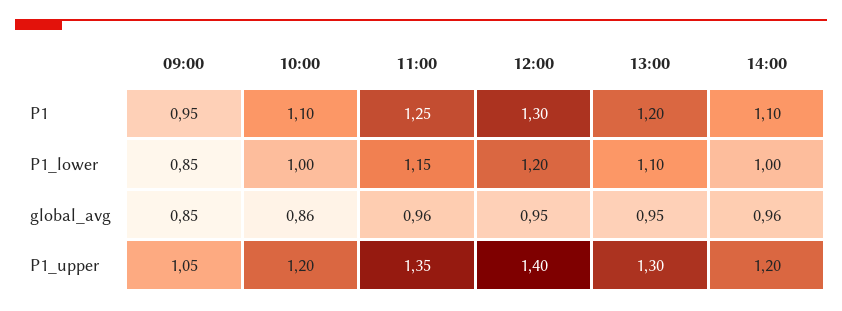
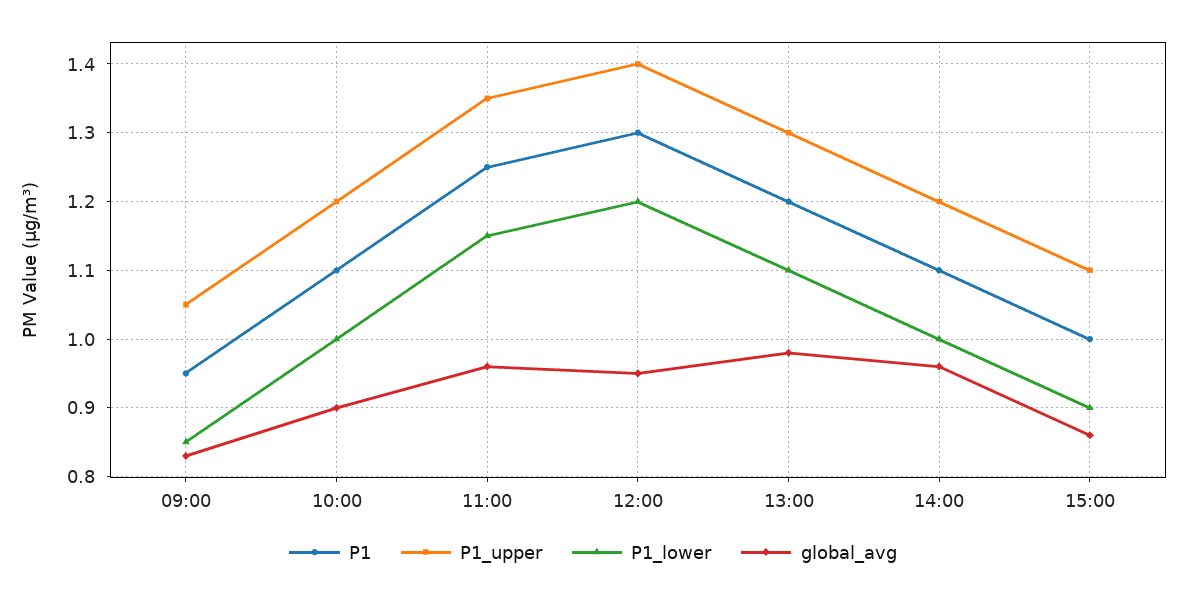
global_avg, 09:00: 0.85 -> 0.83
global_avg, 10:00: 0.86 -> 0.9
global_avg, 13:00: 0.95 -> 0.98
P1, 15:00: none -> 1
P1_upper, 15:00: none -> 1.1
P1_lower, 15:00: none -> 0.9
global_avg, 15:00: none -> 0.86

